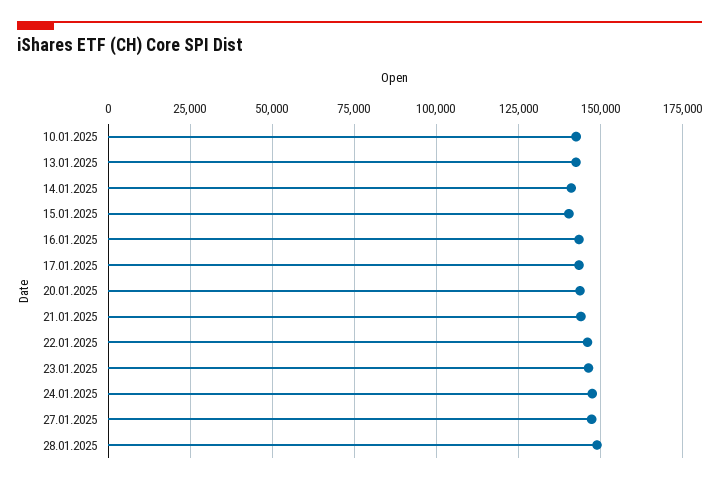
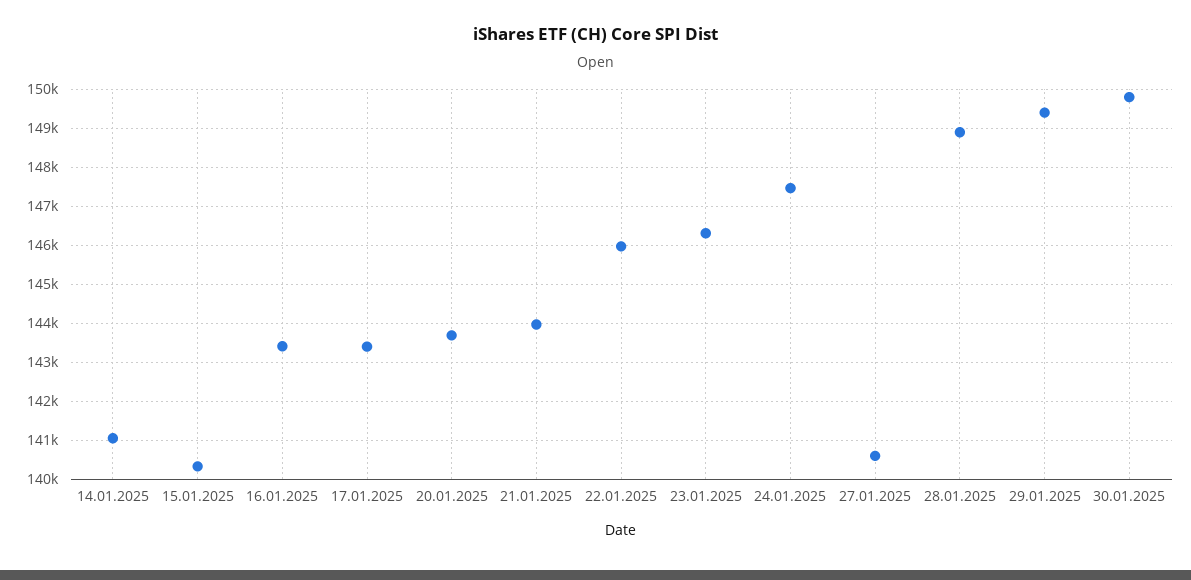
10.01.2025: 142500 -> none
13.01.2025: 142500 -> none
27.01.2025: 147500 -> 140600
29.01.2025: none -> 149400
30.01.2025: none -> 149800

